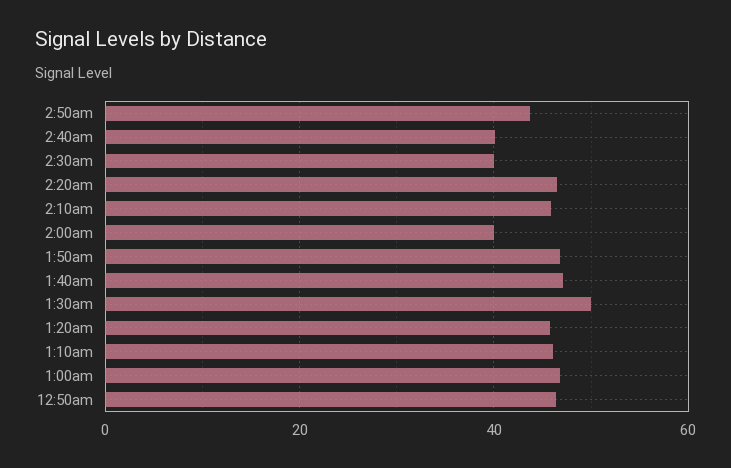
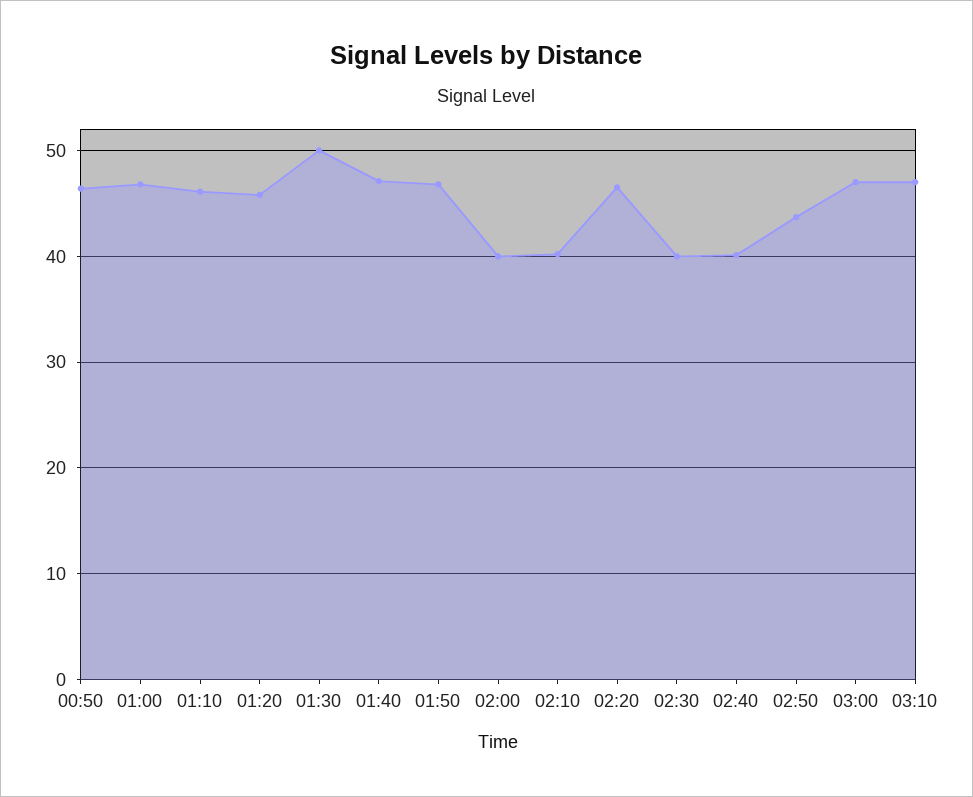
2:10am: 46 -> 40
03:00: none -> 47
03:10: none -> 47

